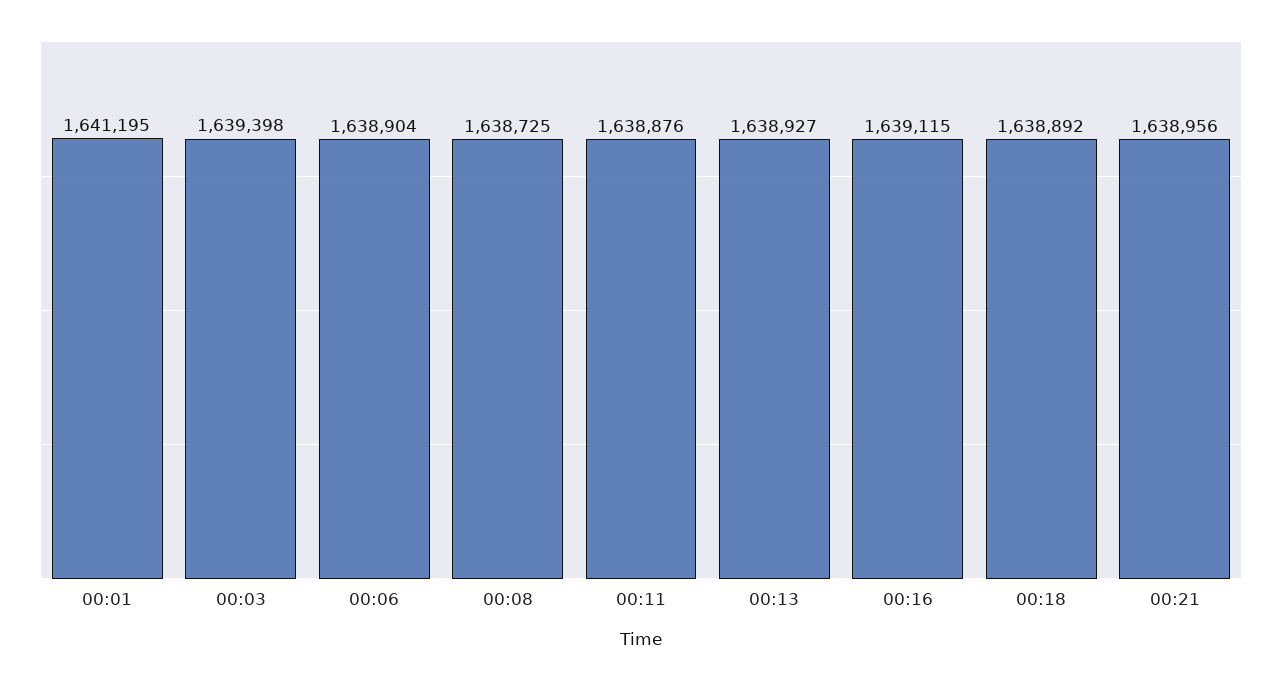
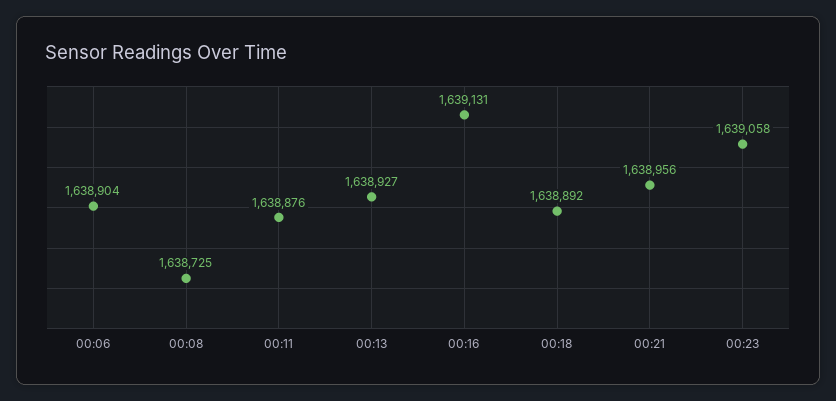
00:01: 1641195 -> none
00:03: 1639398 -> none
00:16: 1639115 -> 1639131
00:23: none -> 1639058

